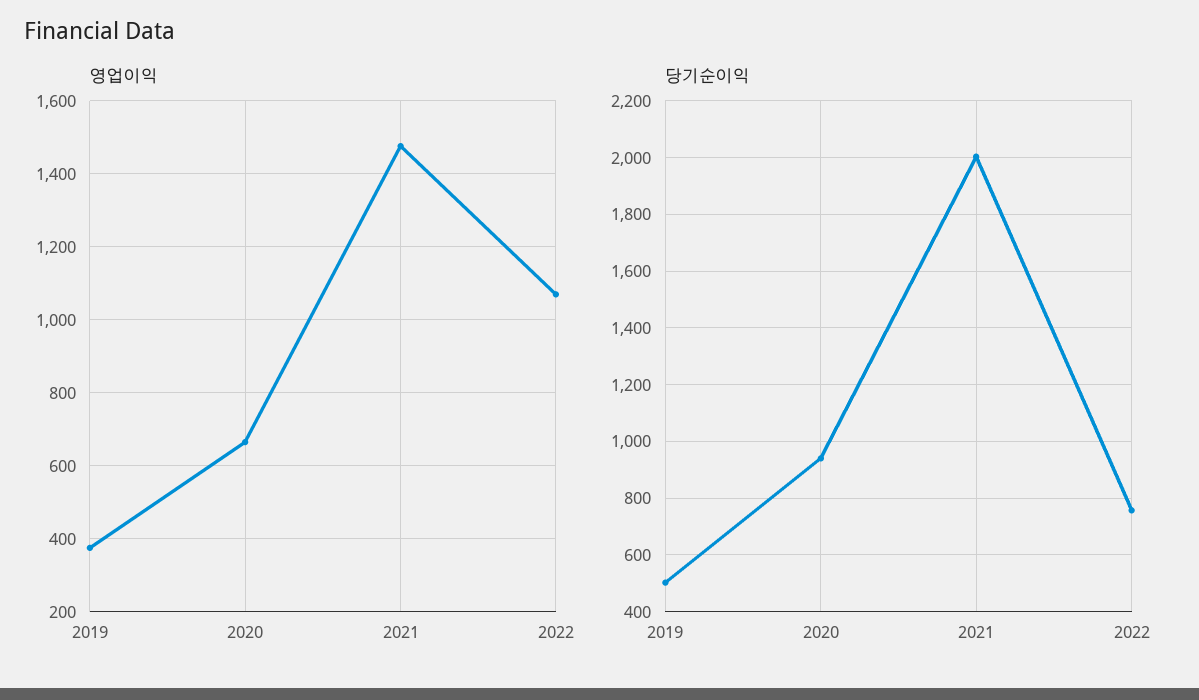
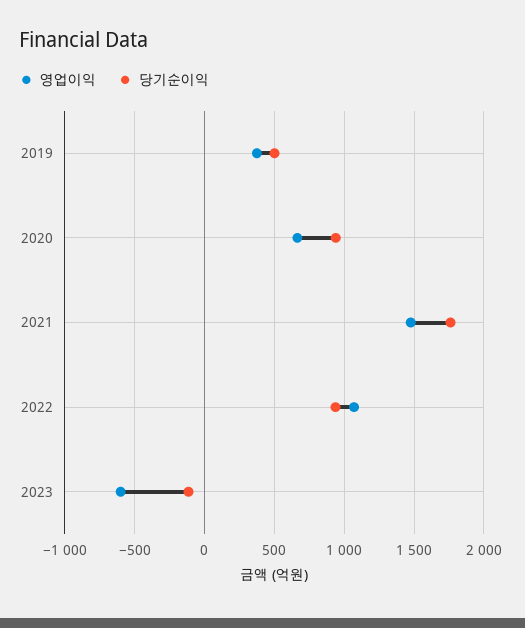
당기순이익, 2021: 2000 -> 1750
당기순이익, 2022: 750 -> 950
영업이익, 2023: none -> -600
당기순이익, 2023: none -> -100

